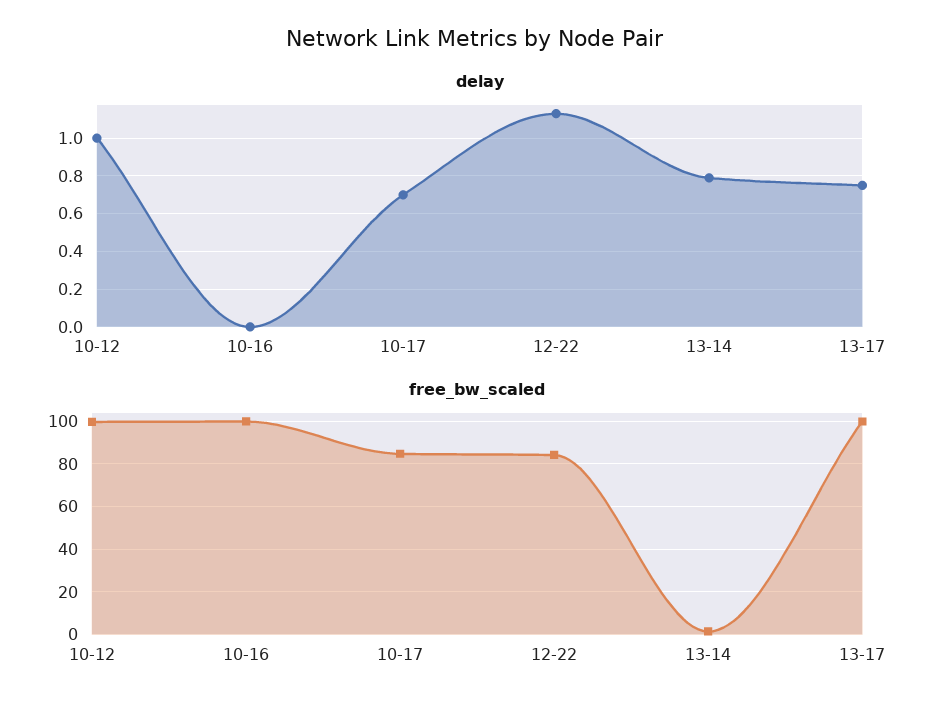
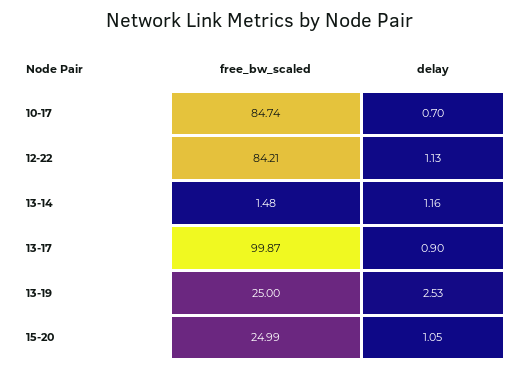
delay, 10-12: 1 -> none
delay, 10-16: 0 -> none
delay, 13-14: 0.8 -> 1.16
delay, 13-17: 0.75 -> 0.9
free_bw_scaled, 10-12: 100 -> none
free_bw_scaled, 10-16: 100 -> none
free_bw_scaled, 13-19: none -> 25
delay, 13-19: none -> 2.53
free_bw_scaled, 15-20: none -> 24.99
delay, 15-20: none -> 1.05

